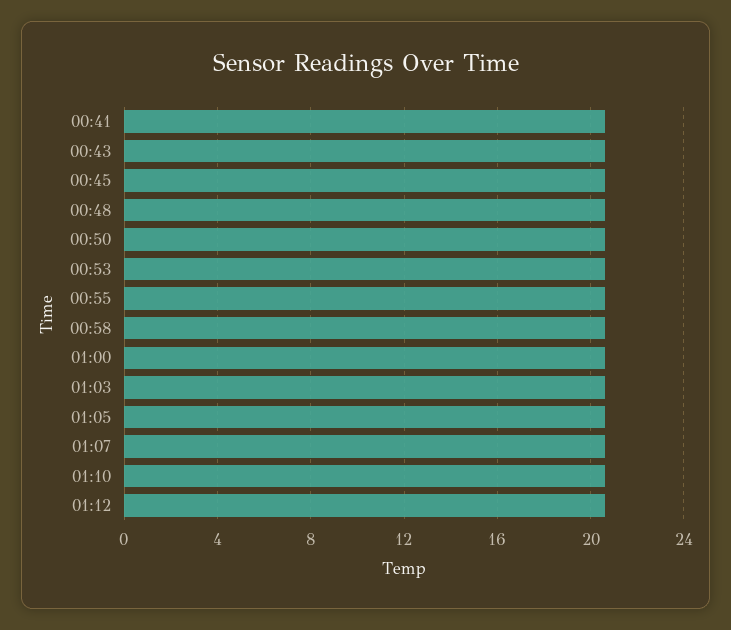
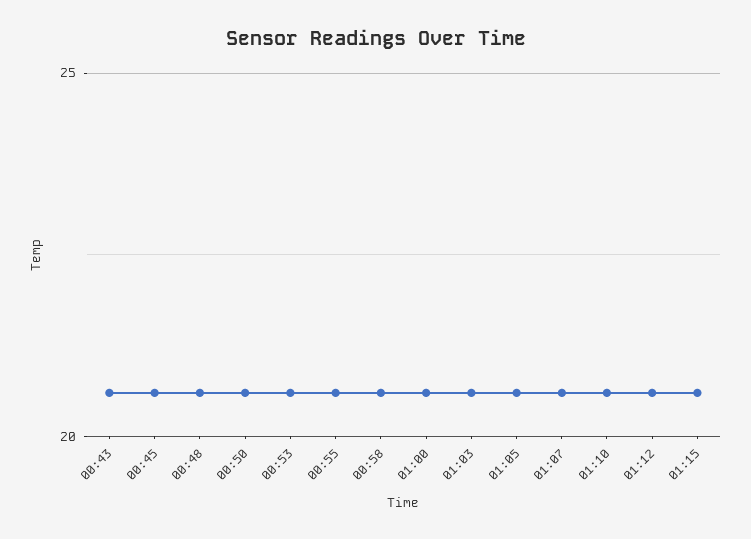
00:41: 20.5 -> none
01:15: none -> 20.5

